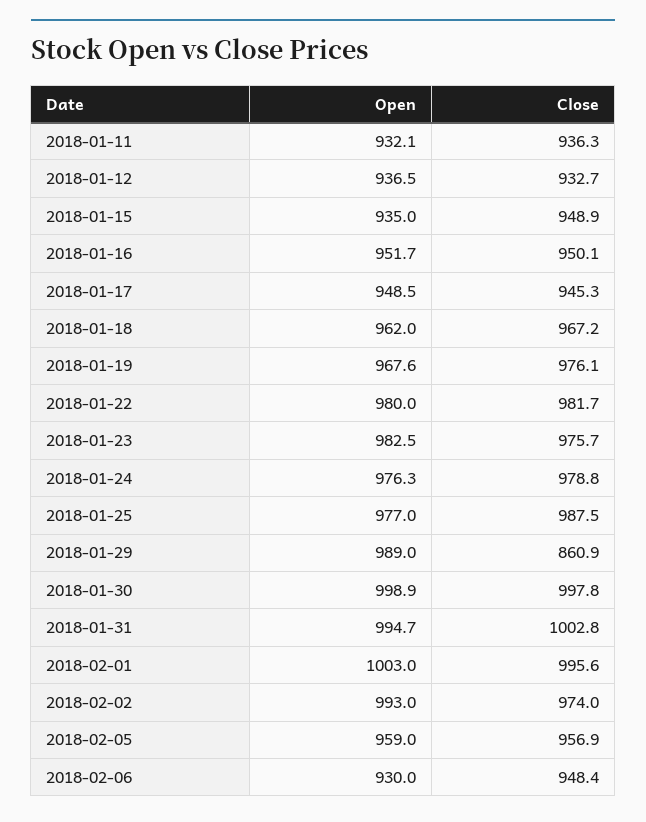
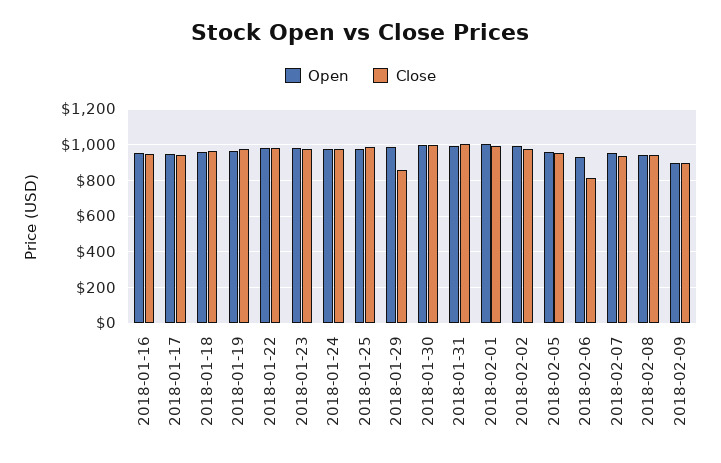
Open, 2018-01-11: 932.1 -> none
Close, 2018-01-11: 936.3 -> none
Open, 2018-01-12: 936.5 -> none
Close, 2018-01-12: 932.7 -> none
Open, 2018-01-15: 935 -> none
Close, 2018-01-15: 948.9 -> none
Close, 2018-02-06: 948.4 -> 800
Open, 2018-02-07: none -> 950
Close, 2018-02-07: none -> 950
Open, 2018-02-08: none -> 950
Close, 2018-02-08: none -> 950
Open, 2018-02-09: none -> 900
Close, 2018-02-09: none -> 900

